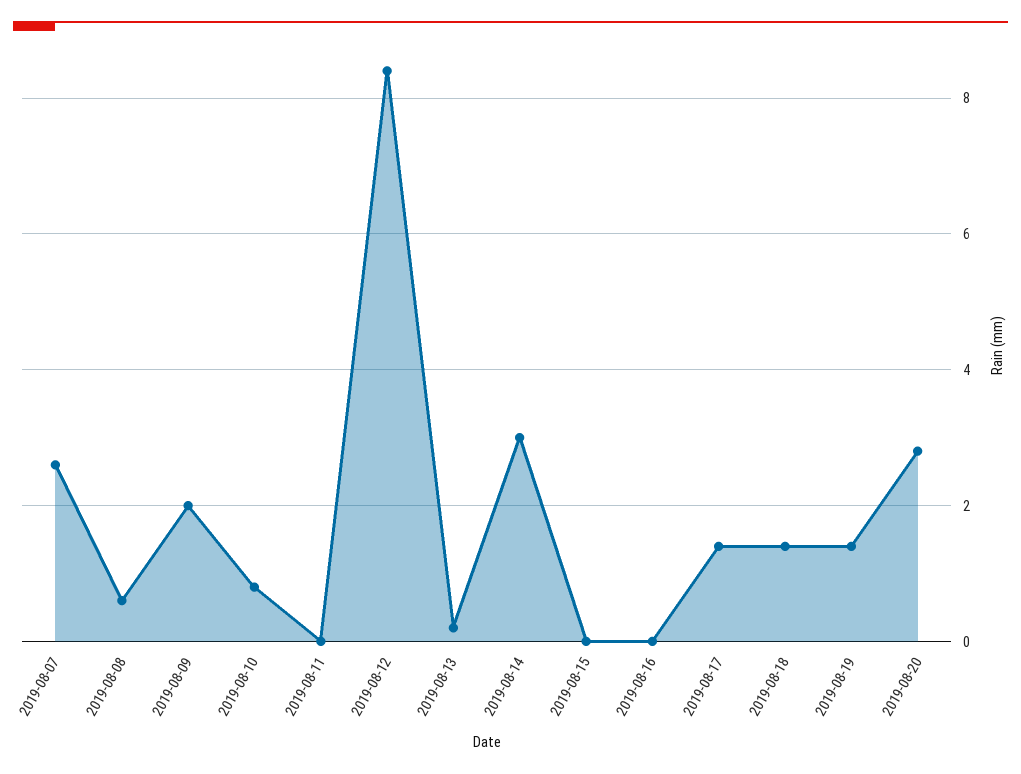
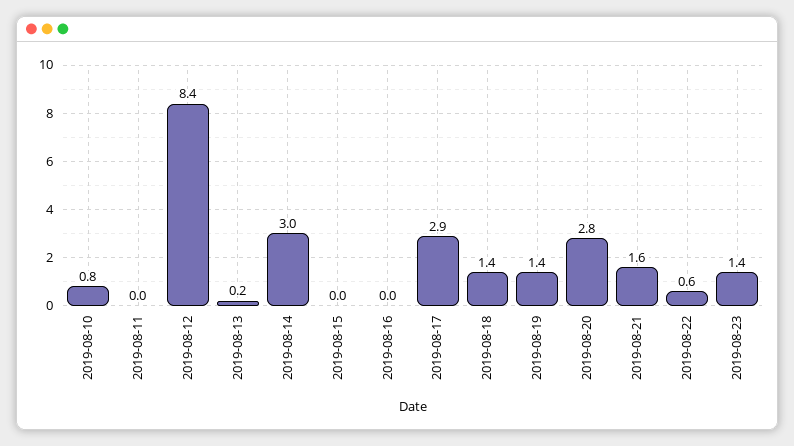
2019-08-07: 2.5 -> none
2019-08-08: 0.5 -> none
2019-08-09: 2 -> none
2019-08-17: 1.5 -> 2.9
2019-08-21: none -> 1.6
2019-08-22: none -> 0.6
2019-08-23: none -> 1.4

